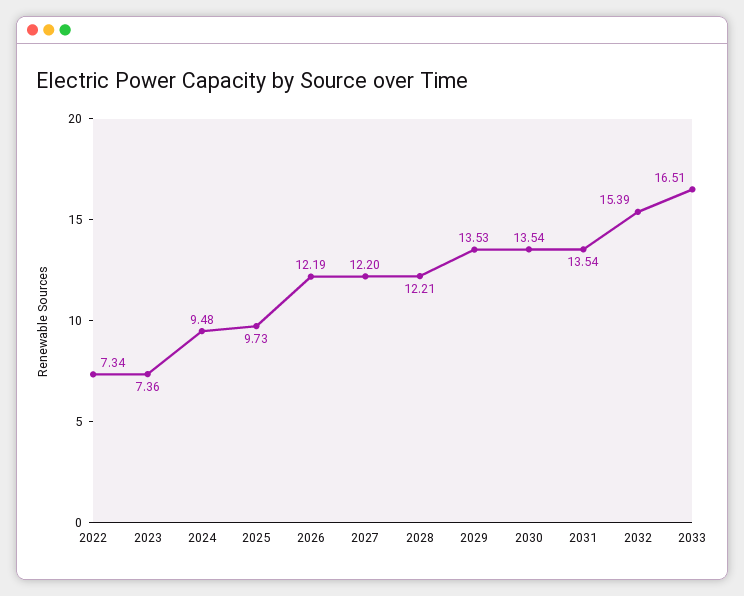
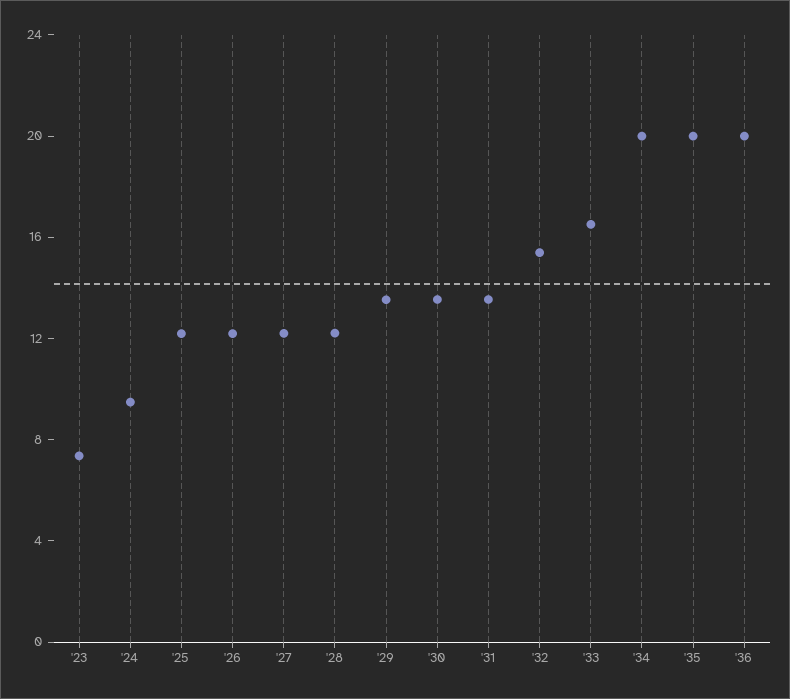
2022: 7.34 -> none
2025: 9.73 -> 12
'34: none -> 20
'35: none -> 20
'36: none -> 20

